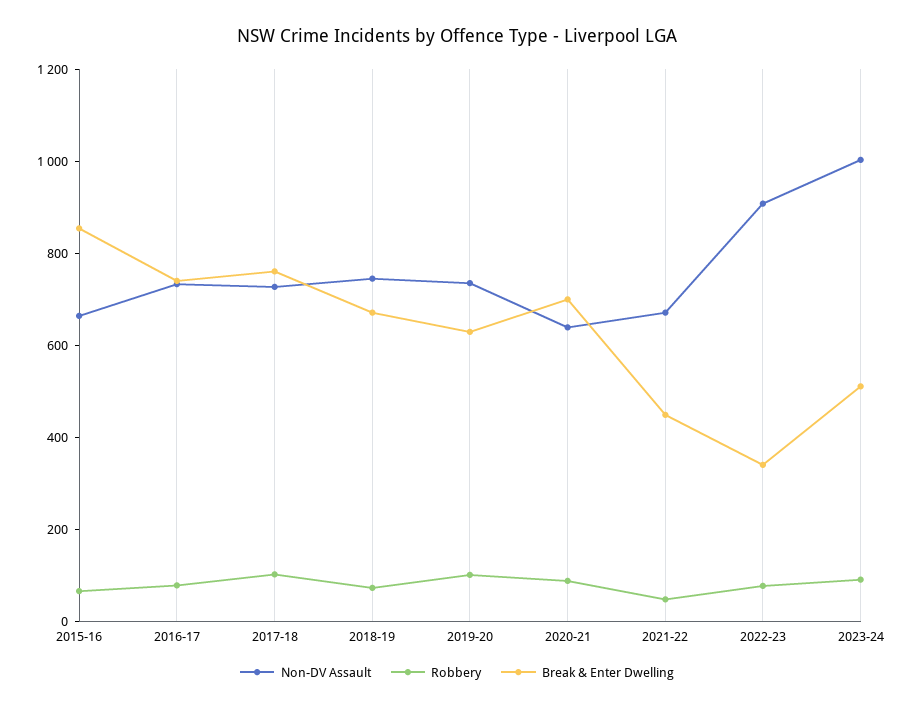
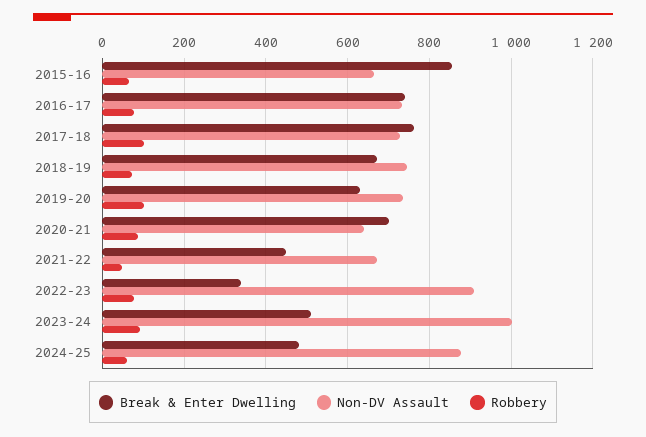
Break & Enter Dwelling, 2024-25: none -> 480
Non-DV Assault, 2024-25: none -> 880
Robbery, 2024-25: none -> 60

